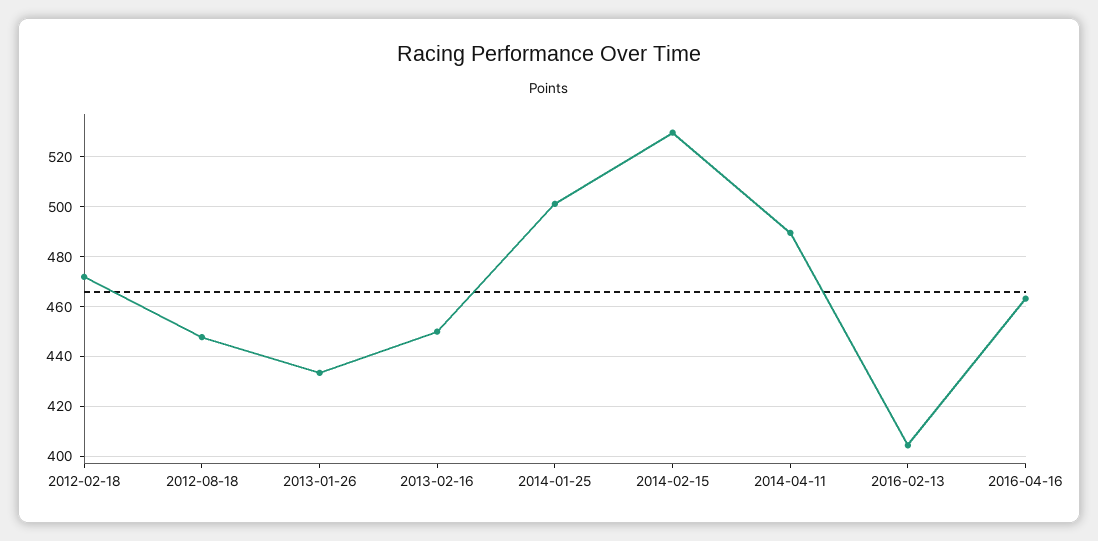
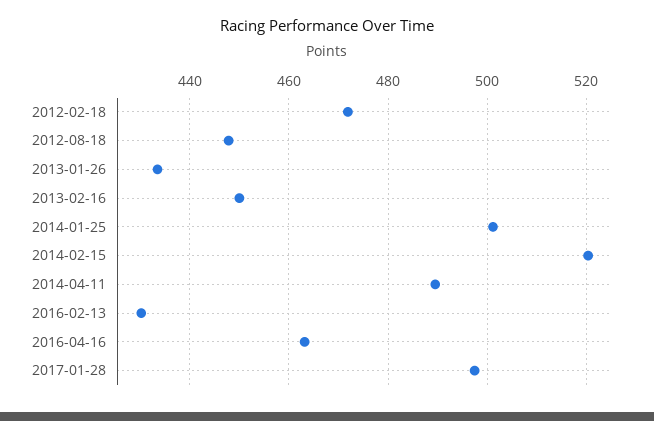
2014-02-15: 530 -> 520
2016-02-13: 405 -> 430
2017-01-28: none -> 498

